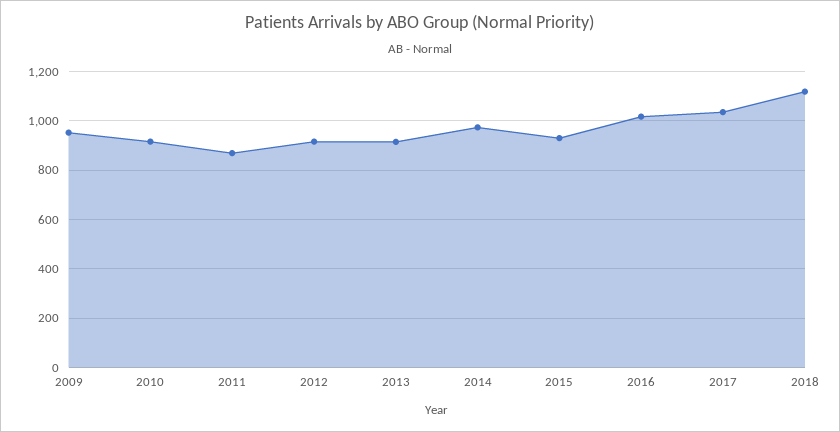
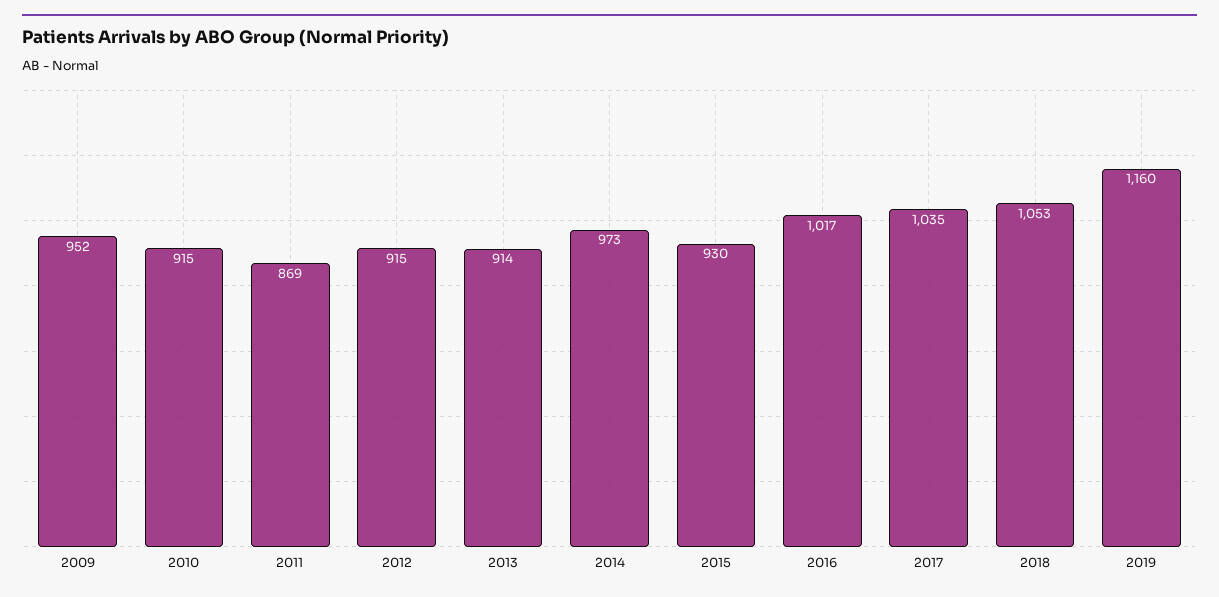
2018: 1125 -> 1053
2019: none -> 1160

